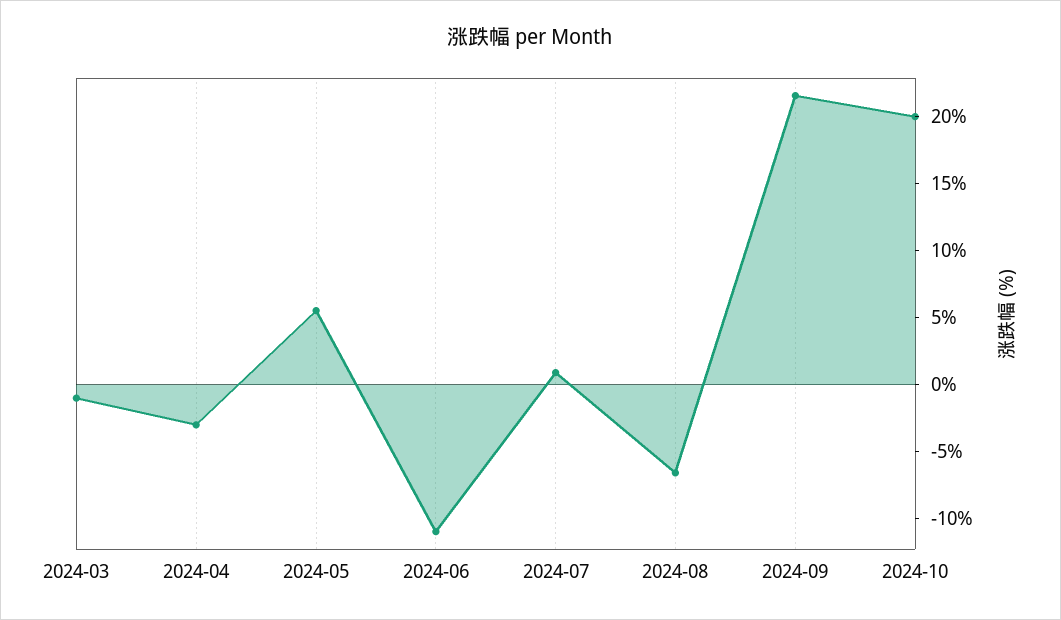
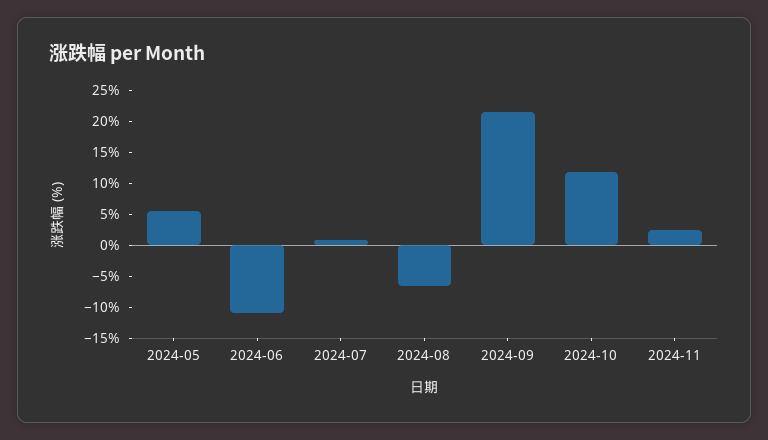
2024-03: -1 -> none
2024-04: -3 -> none
2024-10: 20 -> 12.5
2024-11: none -> 2.5

